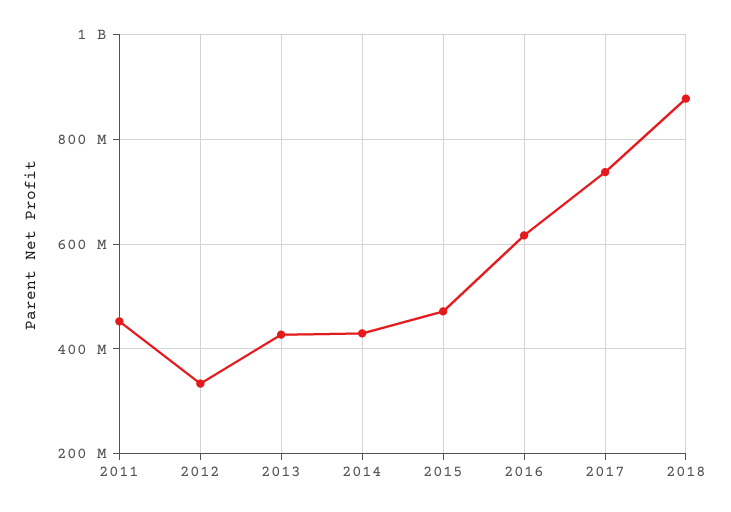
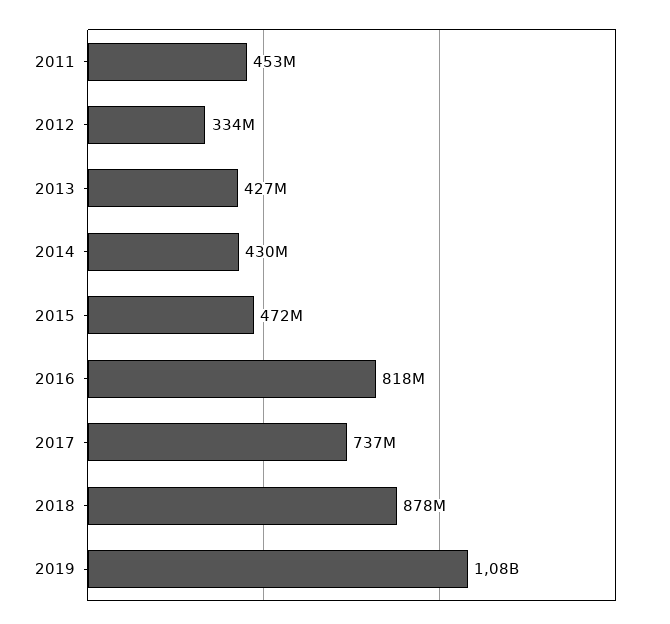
2016: 620000000 -> 818000000
2019: none -> 1080000000

